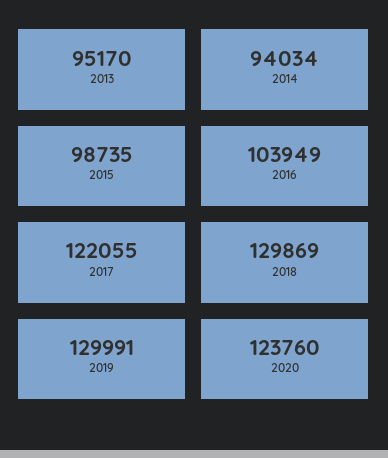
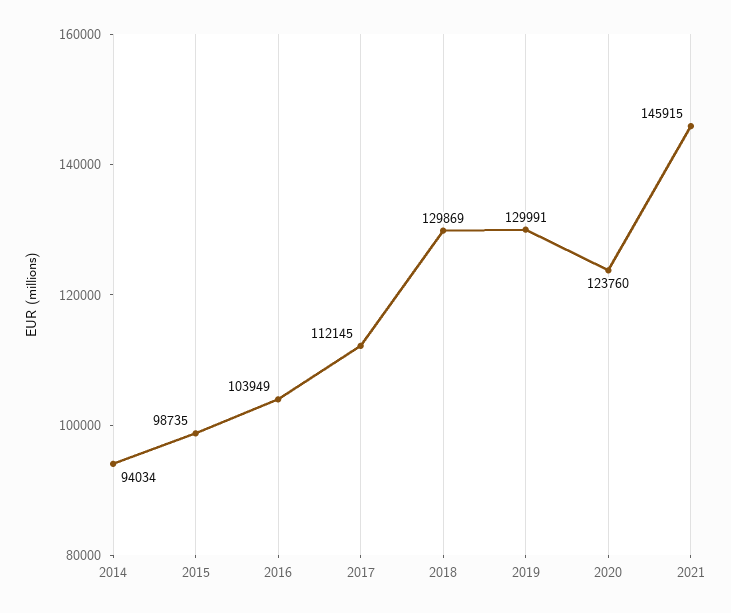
2013: 95170 -> none
2017: 122055 -> 112145
2021: none -> 145915

